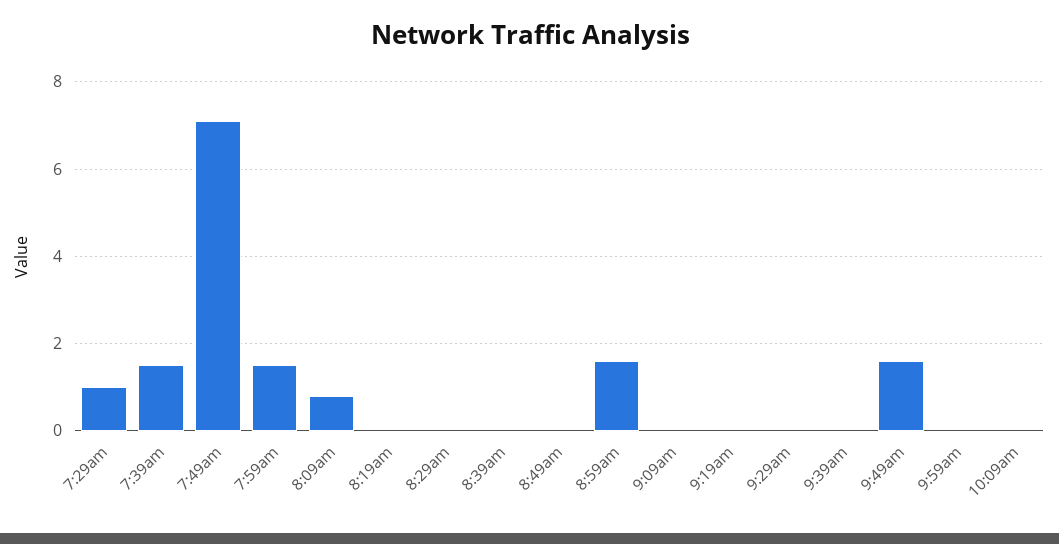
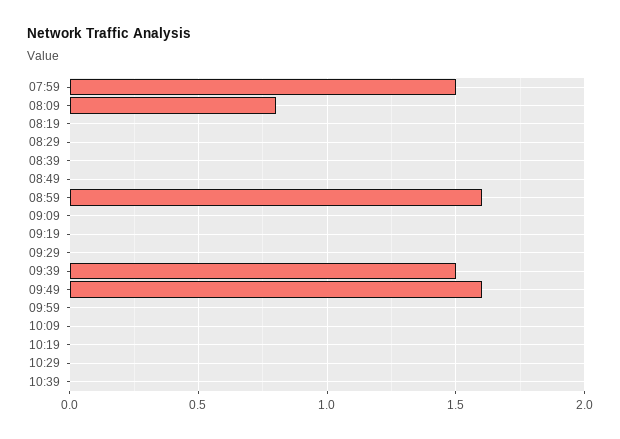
7:29am: 1 -> none
7:39am: 1.5 -> none
7:49am: 7 -> none
9:39am: 0 -> 1.5
10:19: none -> 0
10:29: none -> 0
10:39: none -> 0

